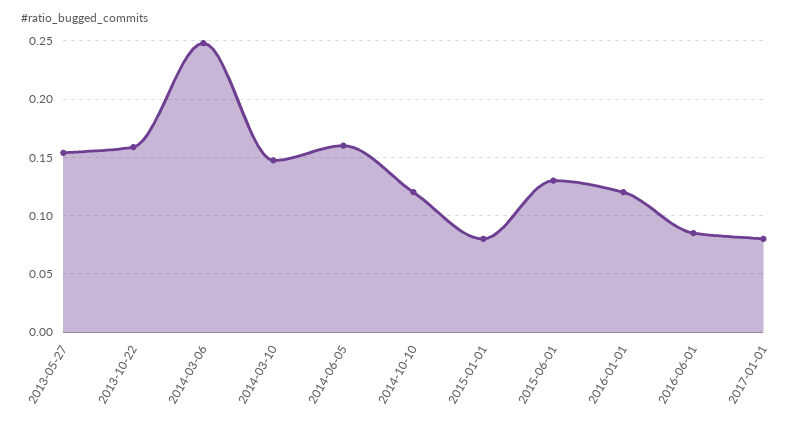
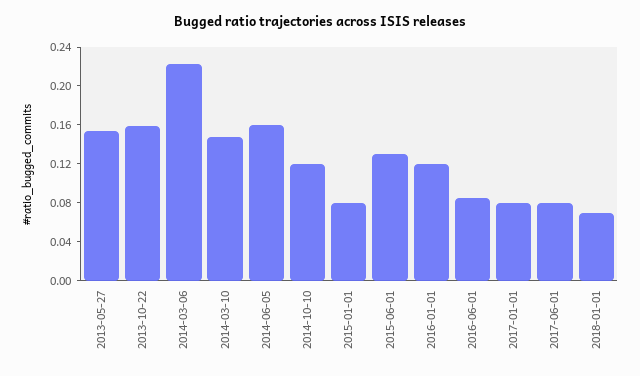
2014-03-06: 0.25 -> 0.22
2017-06-01: none -> 0.08
2018-01-01: none -> 0.07

